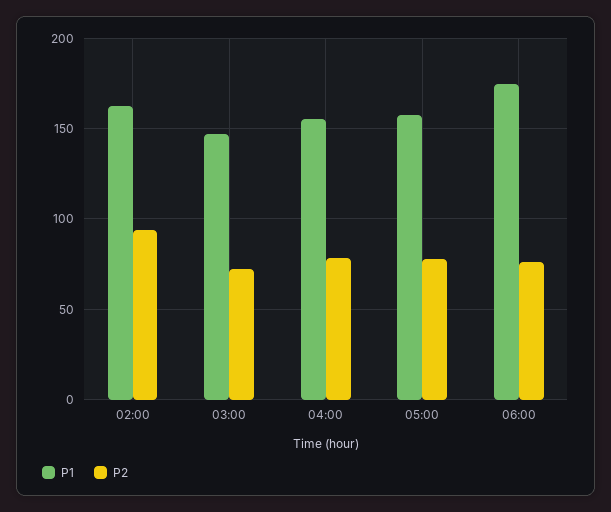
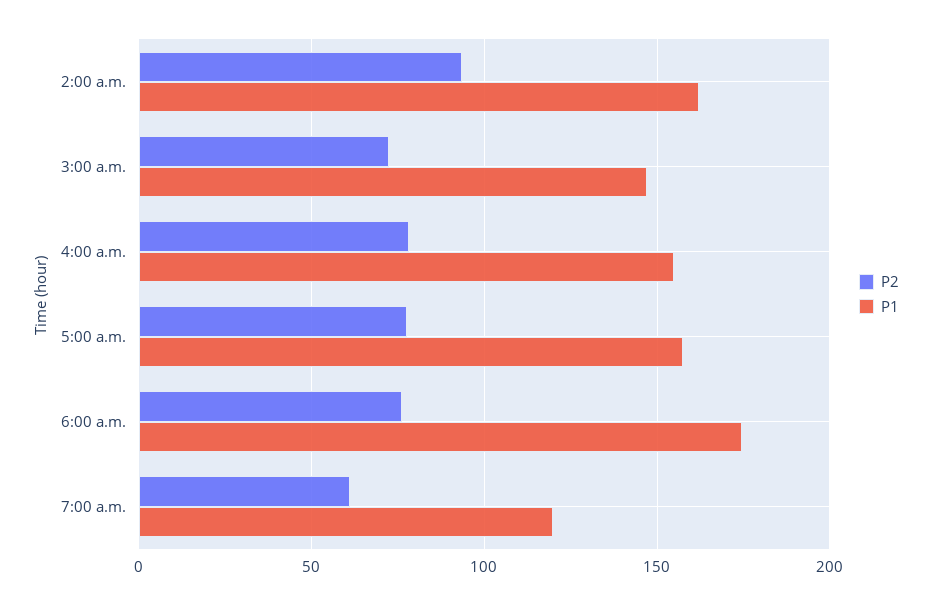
P2, 7:00 a.m.: none -> 60
P1, 7:00 a.m.: none -> 120

